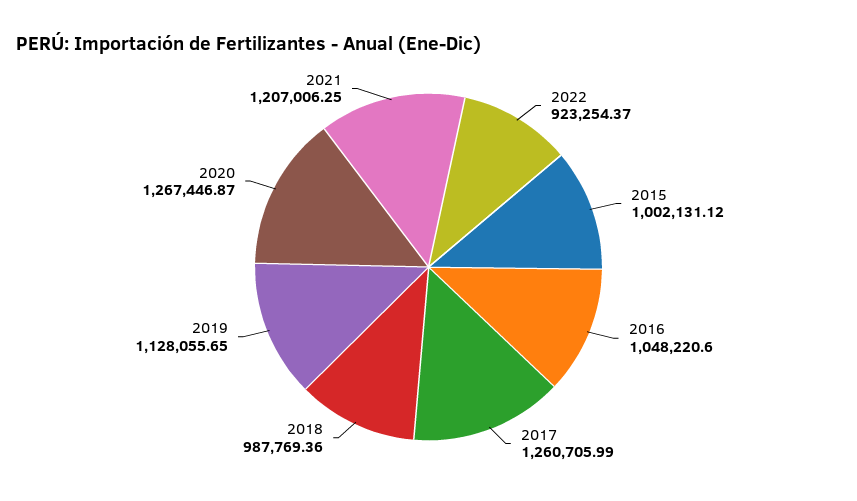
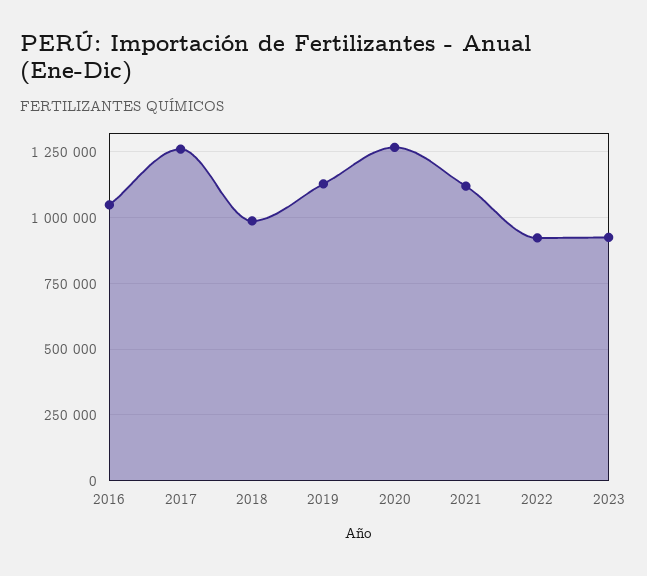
2015: 1002131.12 -> none
2021: 1207006.25 -> 1125000
2023: none -> 925000

